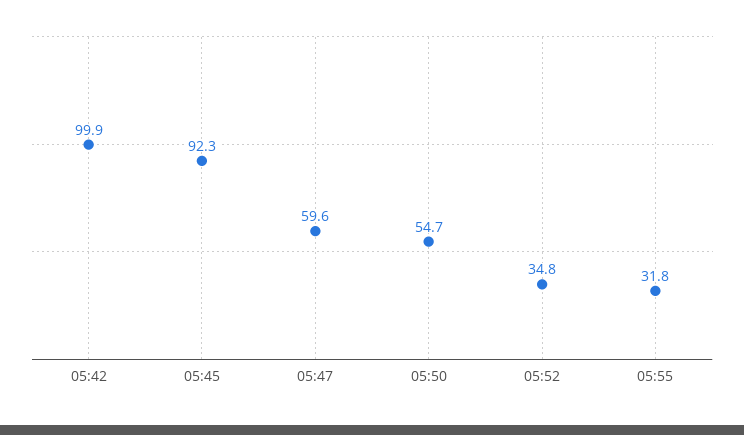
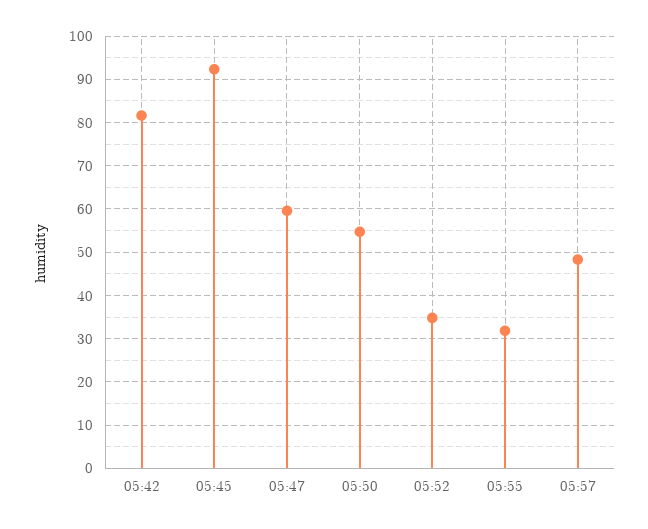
05:42: 99.9 -> 82
05:57: none -> 48

